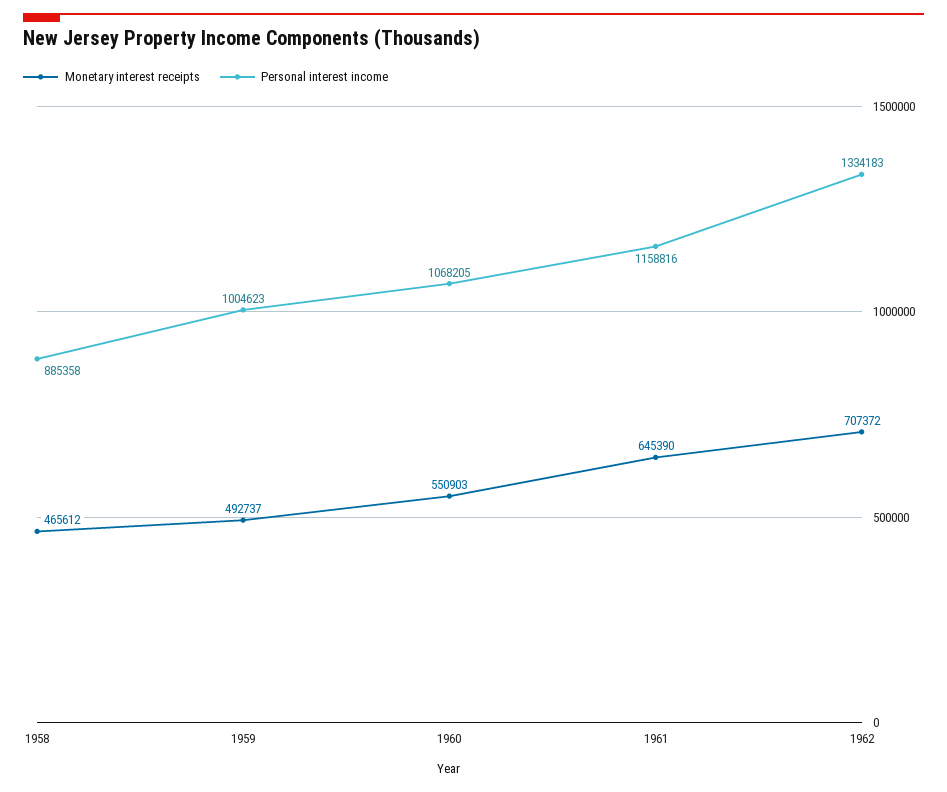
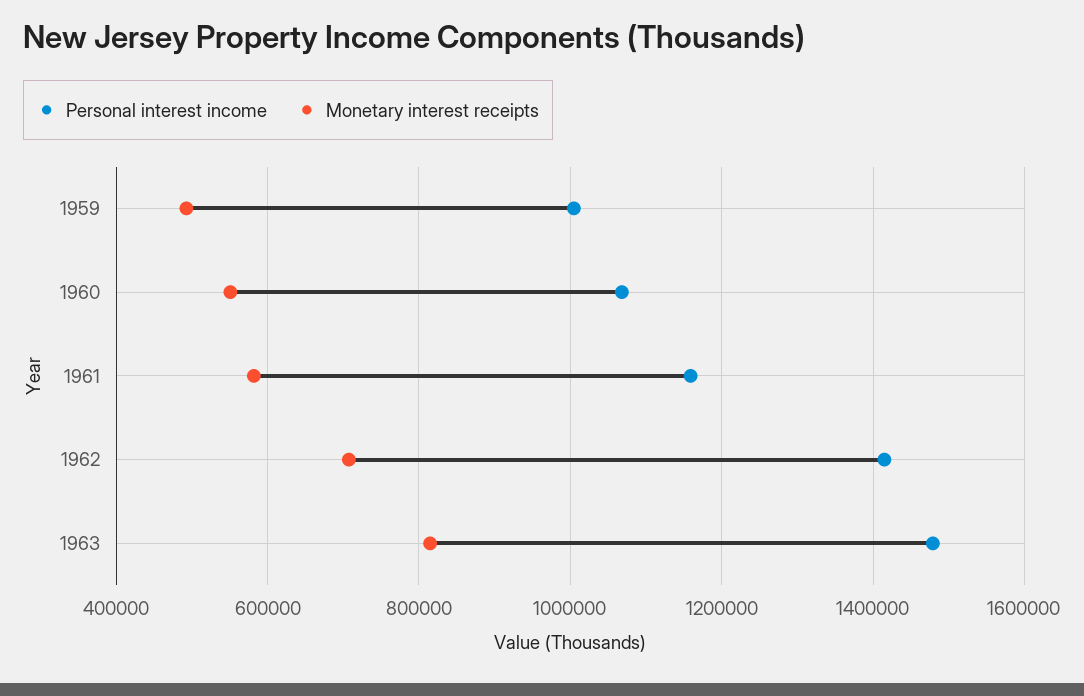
Monetary interest receipts, 1958: 465612 -> none
Personal interest income, 1958: 885358 -> none
Monetary interest receipts, 1961: 645390 -> 580000
Personal interest income, 1962: 1334183 -> 1420000
Personal interest income, 1963: none -> 1480000
Monetary interest receipts, 1963: none -> 820000

